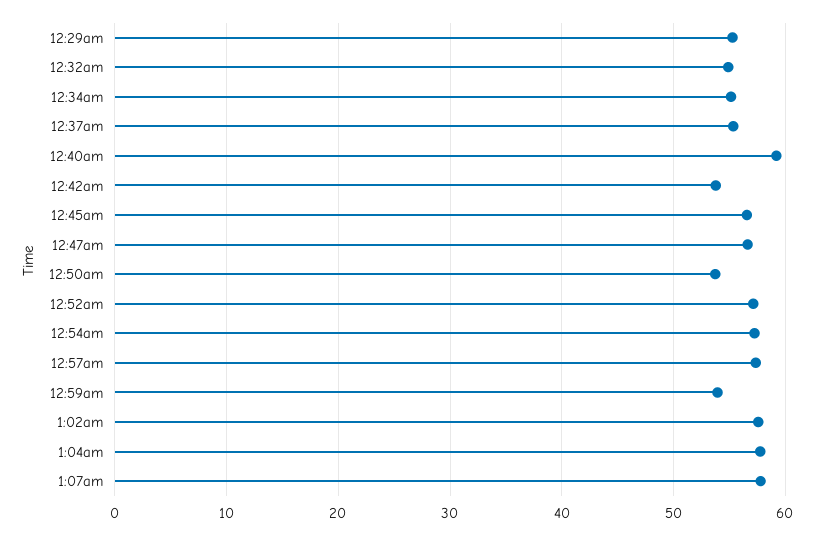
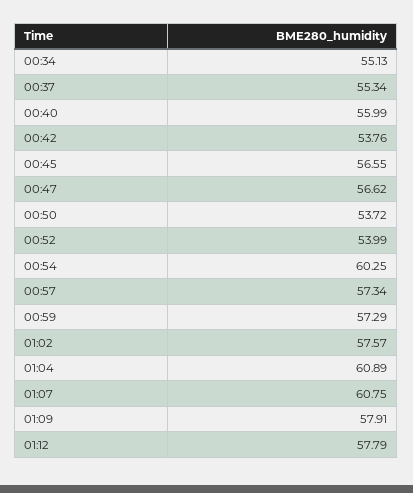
12:29am: 55 -> none
12:32am: 55 -> none
12:40am: 59 -> 55.99
12:52am: 57 -> 53.99
12:54am: 57 -> 60.25
12:59am: 54 -> 57.29
1:04am: 58 -> 60.89
1:07am: 58 -> 60.75
01:09: none -> 57.91
01:12: none -> 57.79

